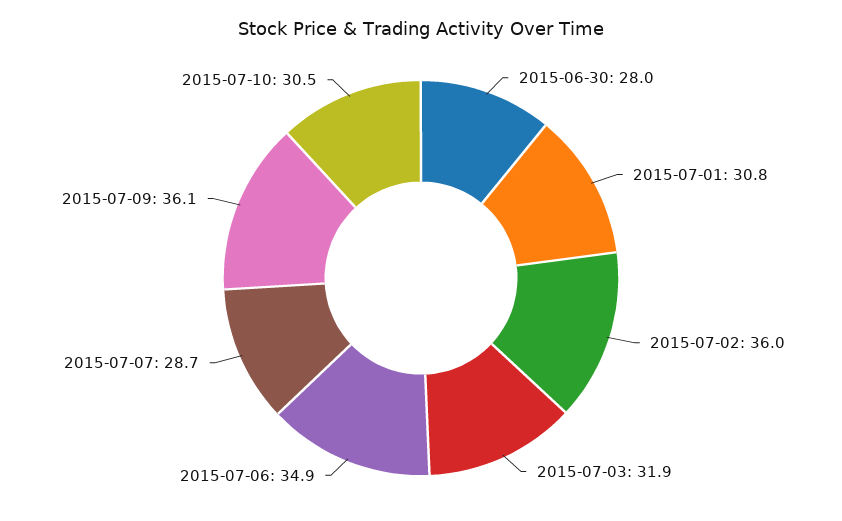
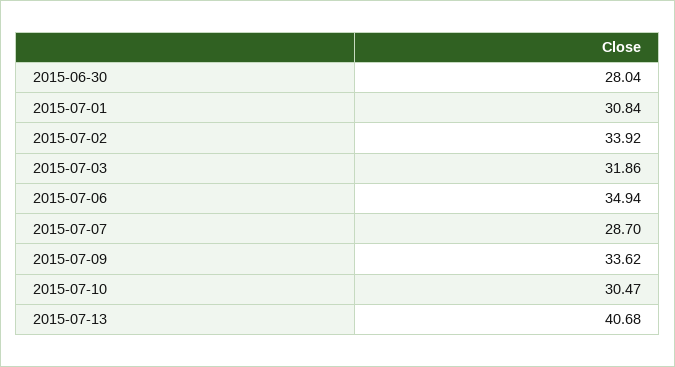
2015-07-02: 36 -> 33.92
2015-07-09: 36.1 -> 33.62
2015-07-13: none -> 40.68

